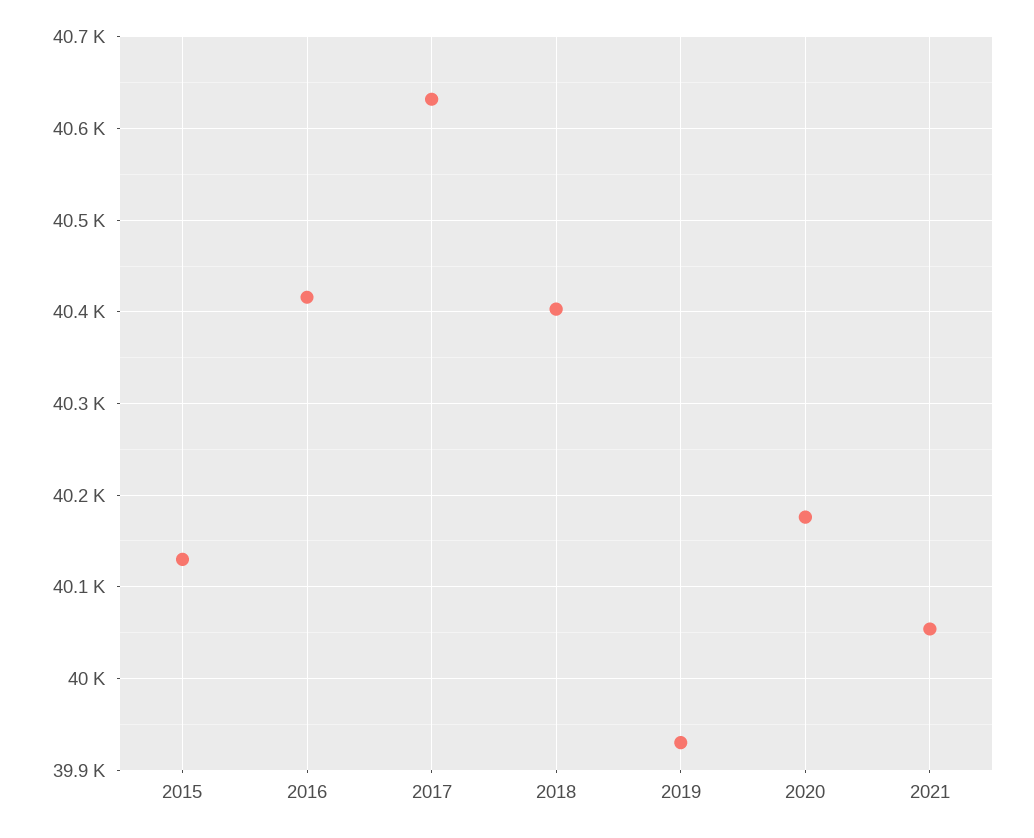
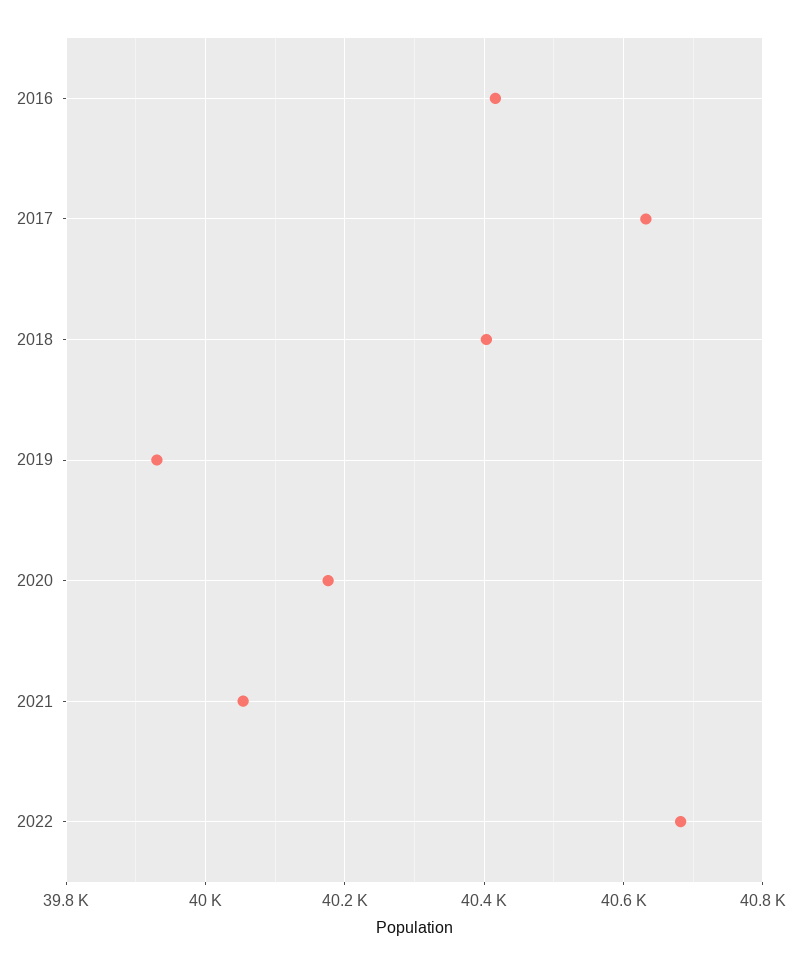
2015: 40130 -> none
2022: none -> 40680

